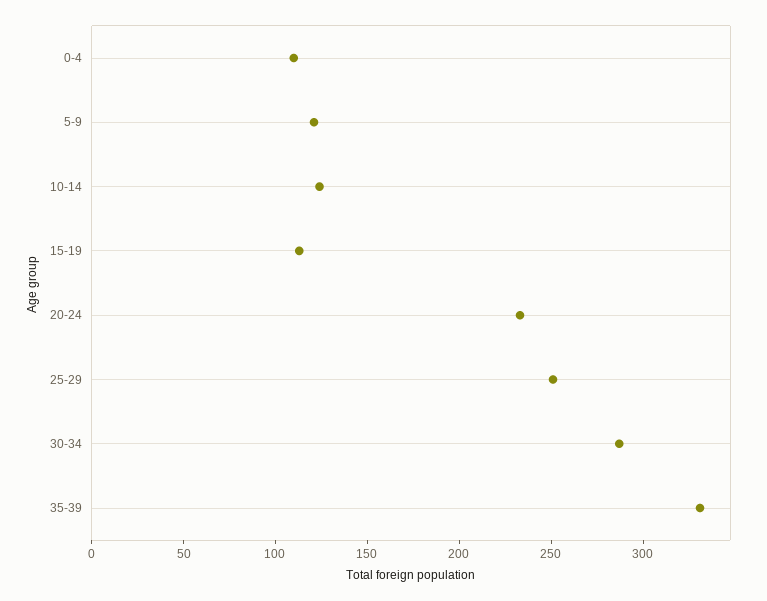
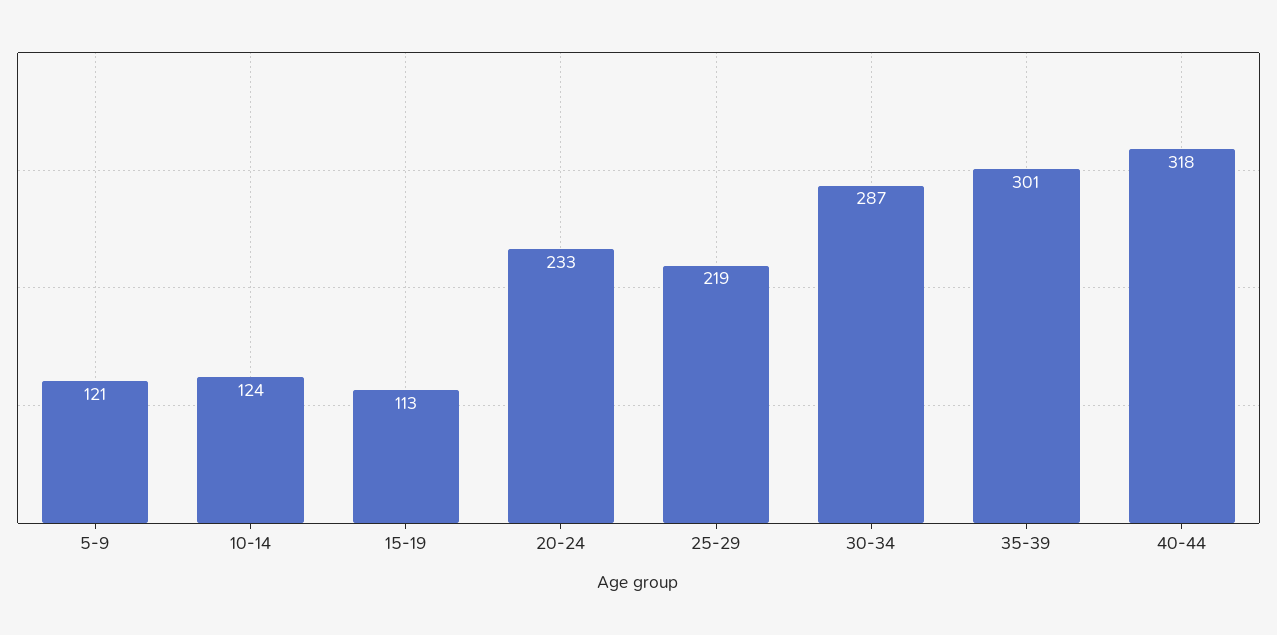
0-4: 110 -> none
25-29: 250 -> 219
35-39: 330 -> 301
40-44: none -> 318

